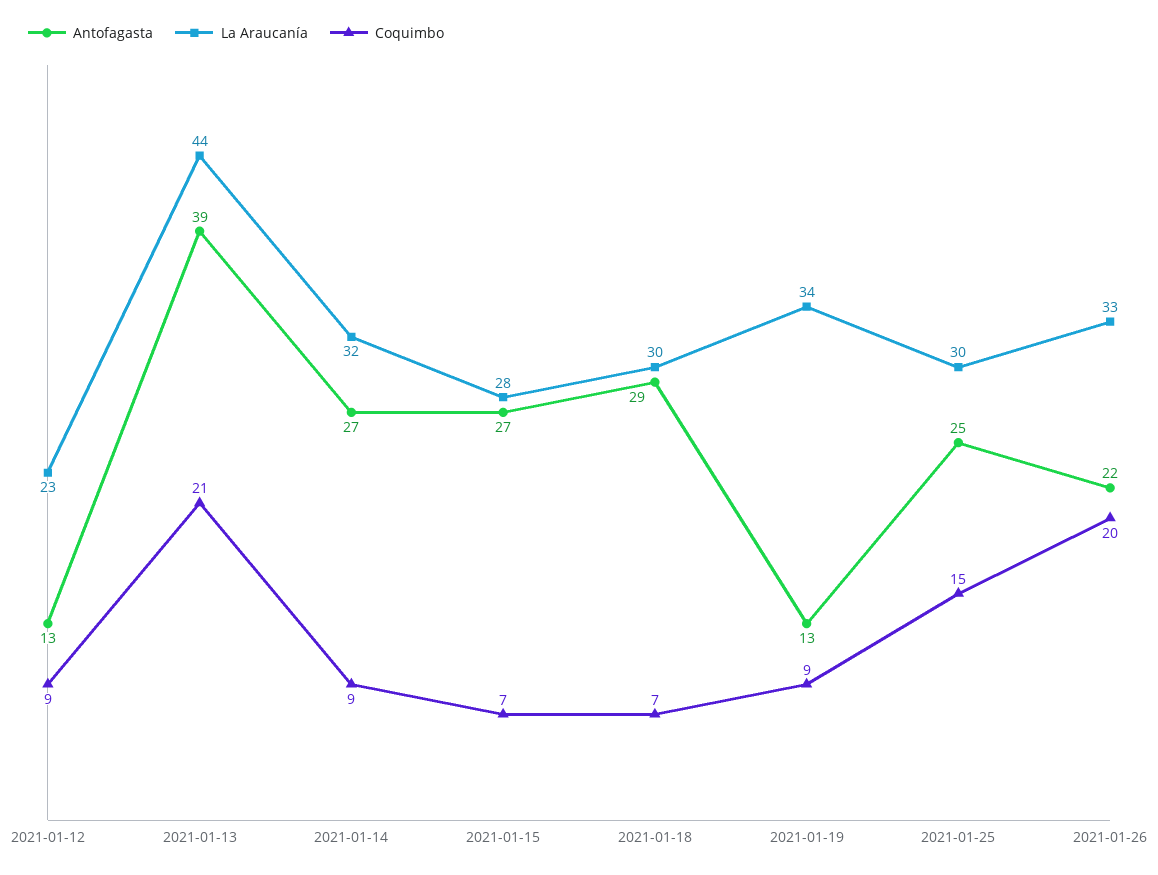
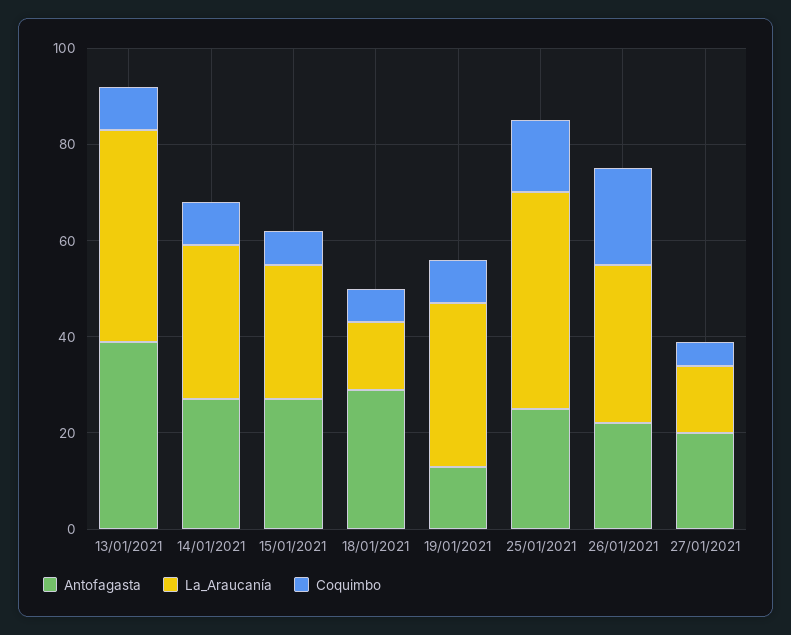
Antofagasta, 2021-01-12: 13 -> none
La Araucanía, 2021-01-12: 23 -> none
Coquimbo, 2021-01-12: 9 -> none
Coquimbo, 2021-01-13: 21 -> 10
La Araucanía, 2021-01-18: 30 -> 15
La Araucanía, 2021-01-25: 30 -> 45
Antofagasta, 27/01/2021: none -> 20
La Araucanía, 27/01/2021: none -> 15
Coquimbo, 27/01/2021: none -> 5

